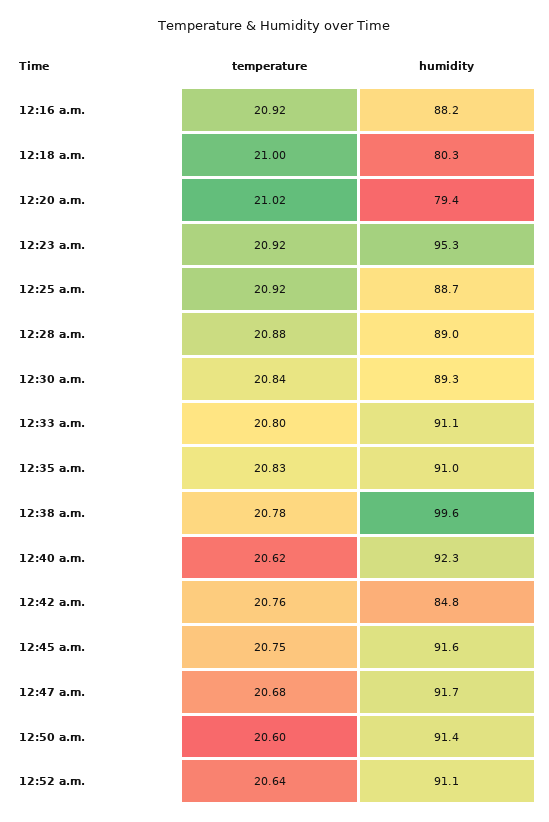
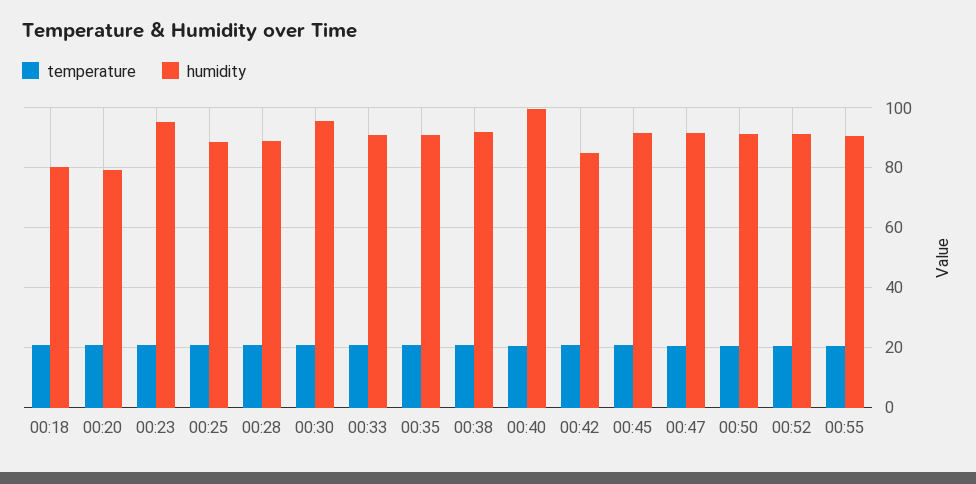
temperature, 12:16 a.m.: 20.92 -> none
humidity, 12:16 a.m.: 88.2 -> none
humidity, 12:30 a.m.: 89.3 -> 95
humidity, 12:38 a.m.: 99.6 -> 92.5
humidity, 12:40 a.m.: 92.3 -> 100
temperature, 00:55: none -> 20
humidity, 00:55: none -> 90

